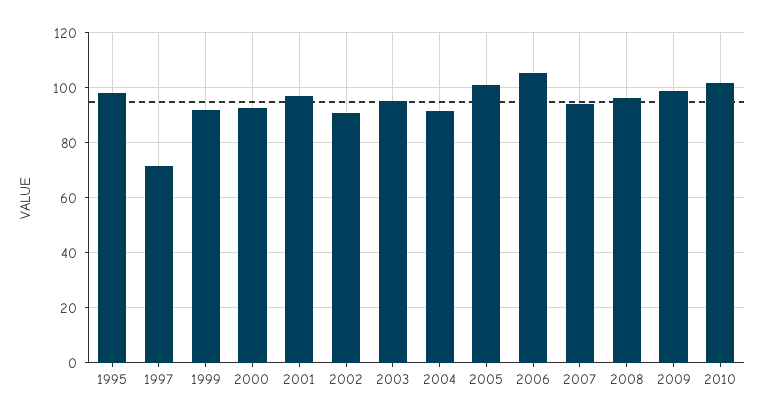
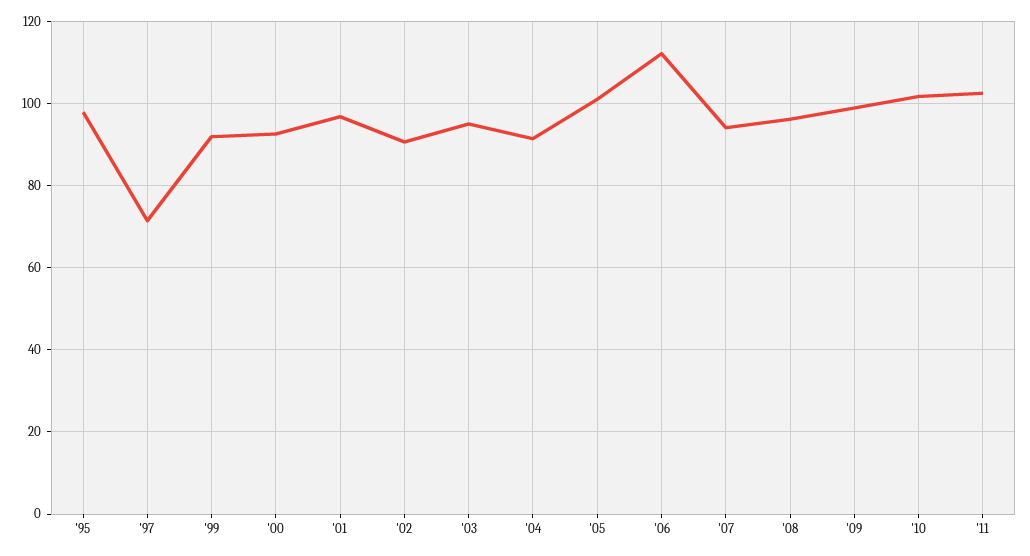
2006: 105 -> 112
'11: none -> 102

